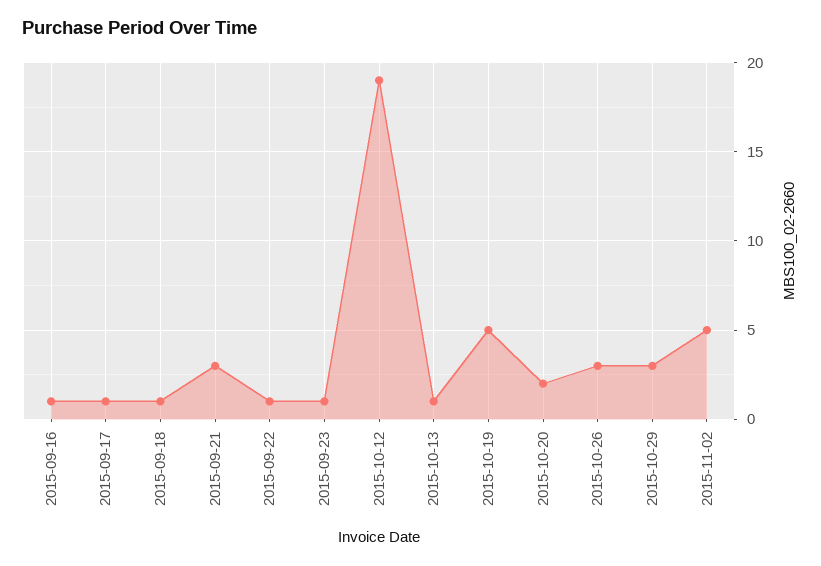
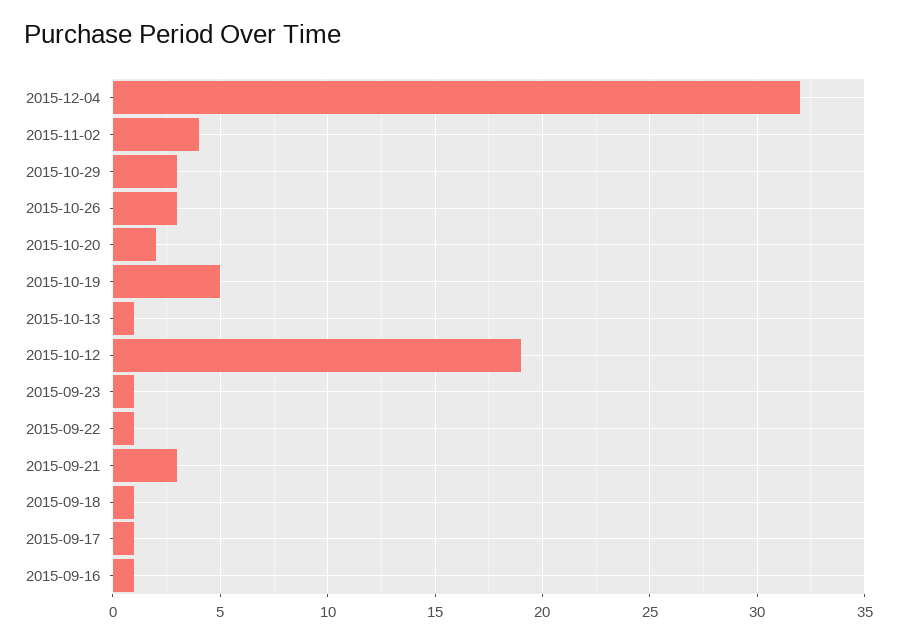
2015-11-02: 5 -> 4
2015-12-04: none -> 32

